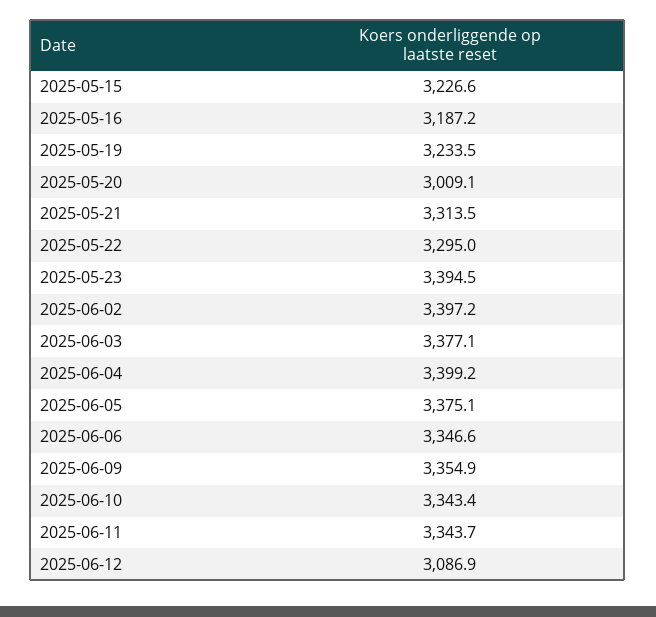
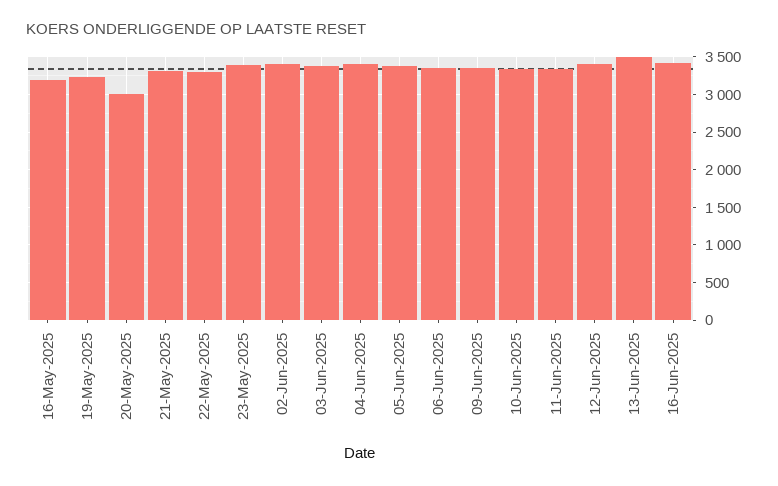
2025-05-15: 3226.6 -> none
2025-06-12: 3086.9 -> 3400
13-Jun-2025: none -> 3500
16-Jun-2025: none -> 3400

